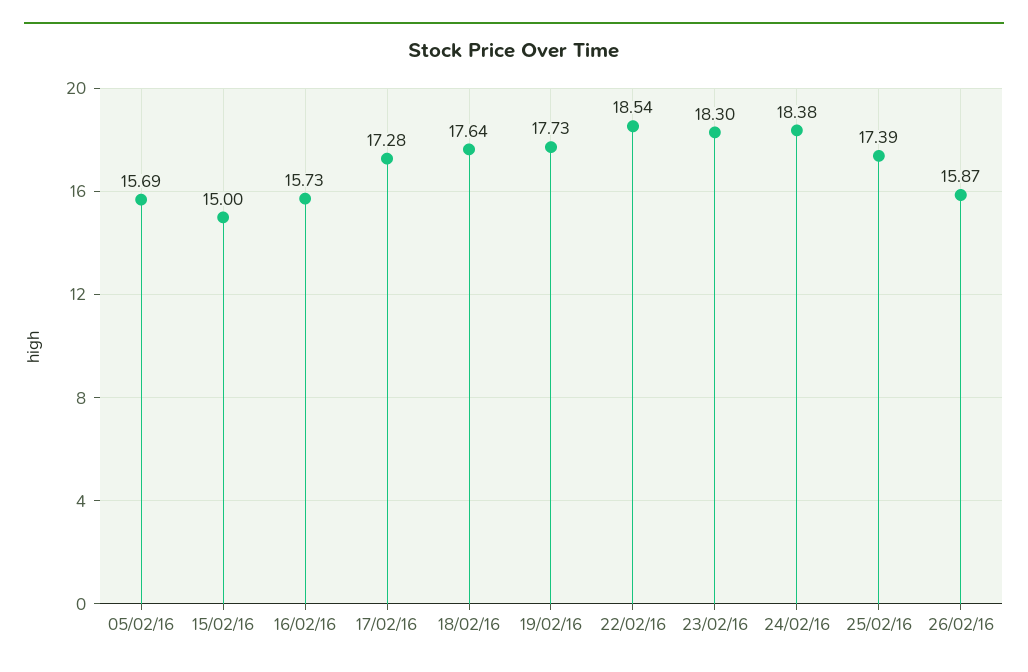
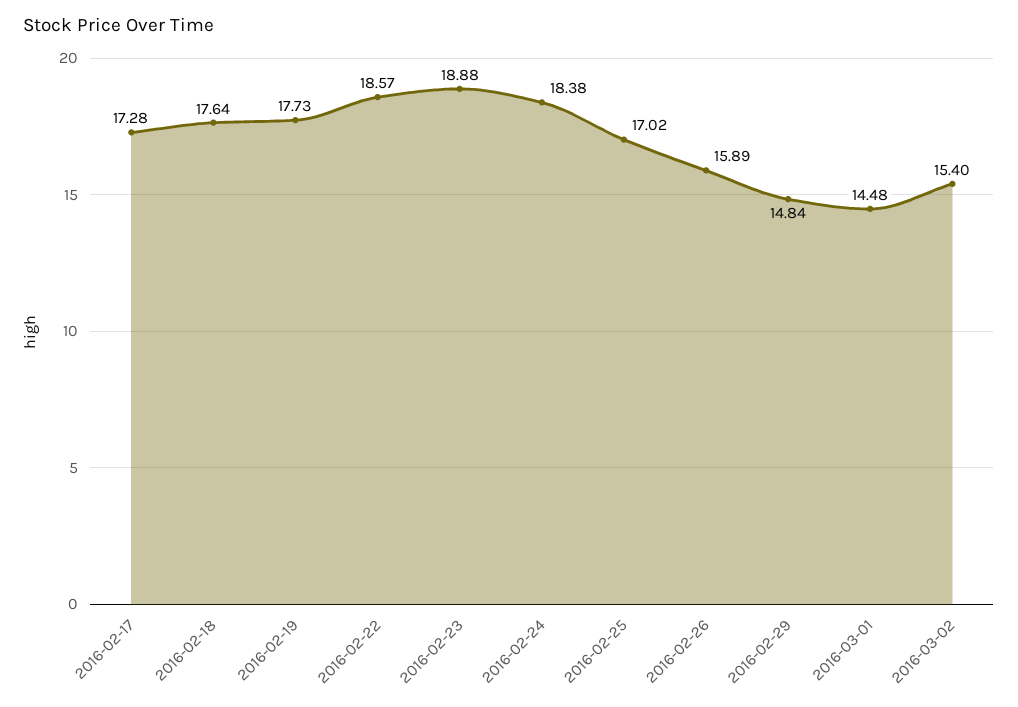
05/02/16: 15.69 -> none
15/02/16: 15 -> none
16/02/16: 15.73 -> none
22/02/16: 18.54 -> 18.57
23/02/16: 18.3 -> 18.88
25/02/16: 17.39 -> 17.02
26/02/16: 15.87 -> 15.89
2016-02-29: none -> 14.84
2016-03-01: none -> 14.48
2016-03-02: none -> 15.4

